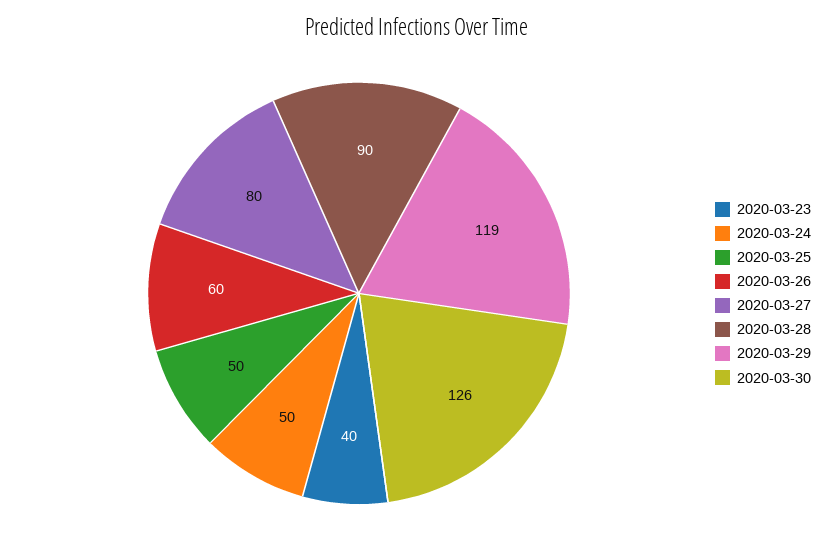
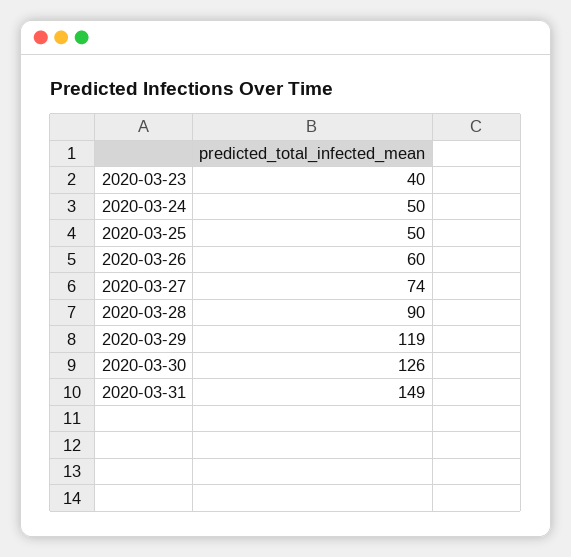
2020-03-27: 80 -> 74
2020-03-31: none -> 149

